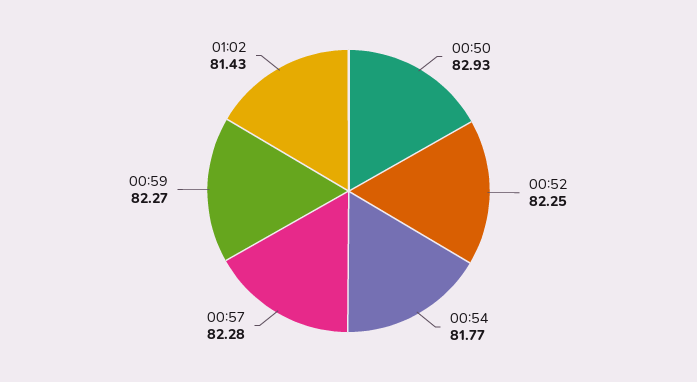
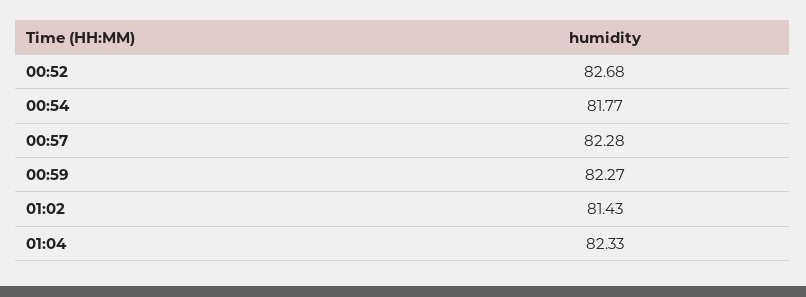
00:50: 82.93 -> none
00:52: 82.25 -> 82.68
01:04: none -> 82.33

